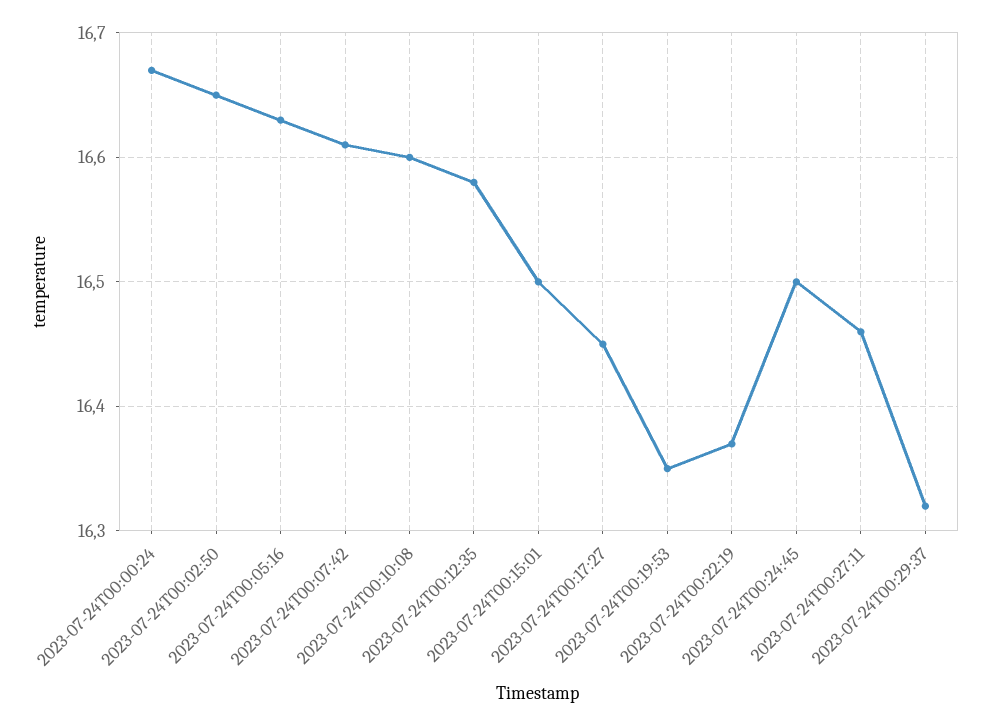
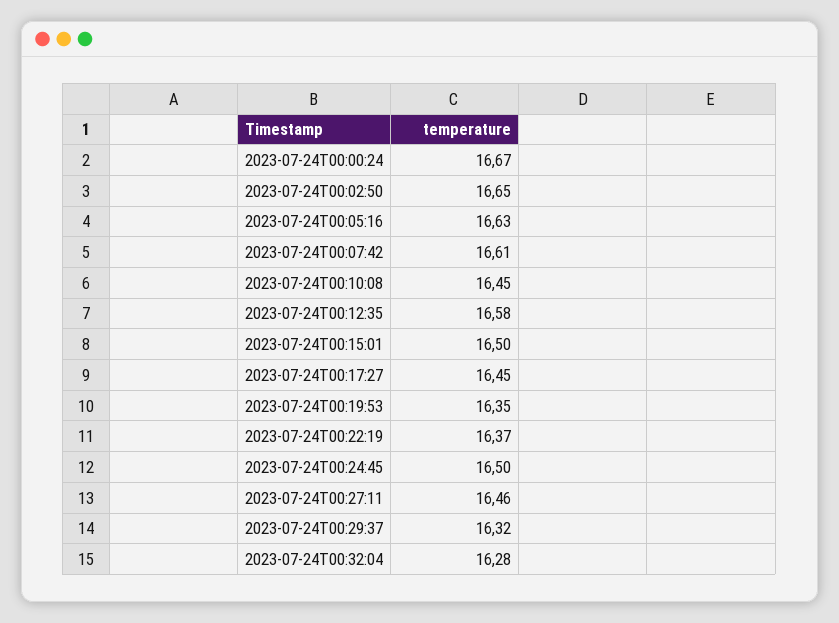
2023-07-24T00:10:08: 16.6 -> 16.45
2023-07-24T00:32:04: none -> 16.28

